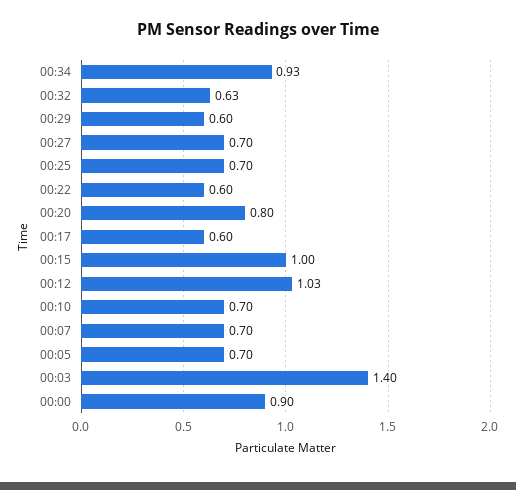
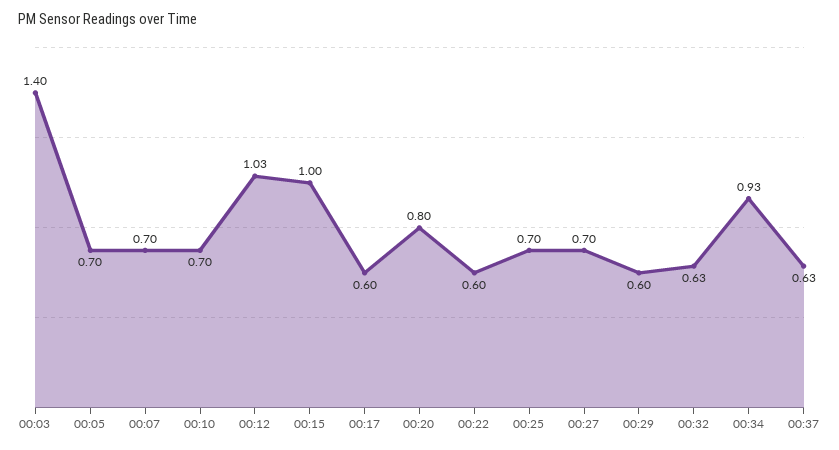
00:00: 0.9 -> none
00:37: none -> 0.63

